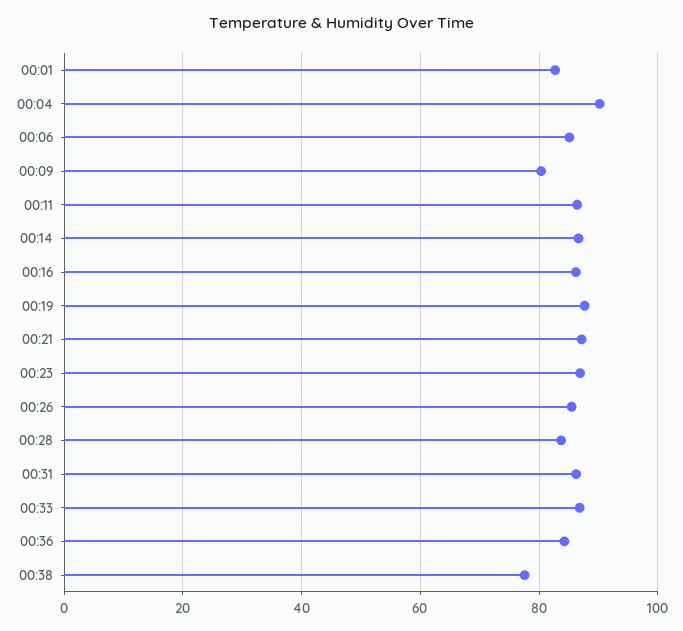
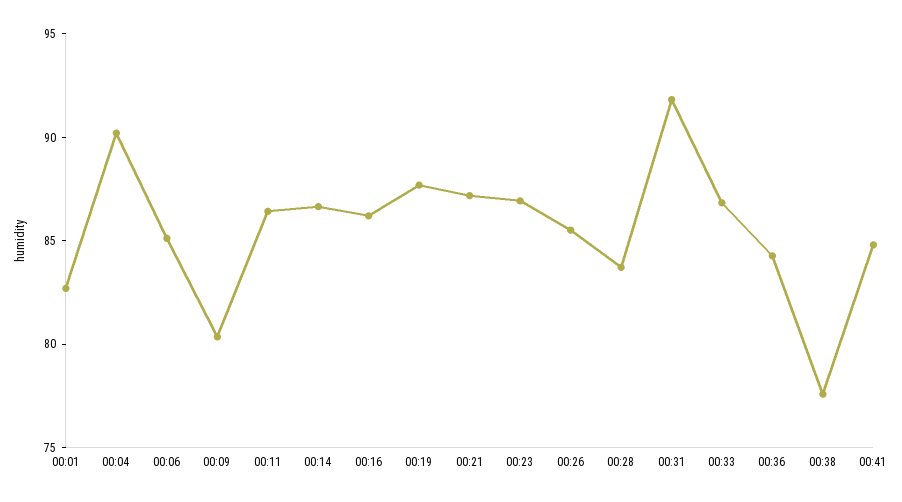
00:31: 86 -> 92
00:41: none -> 85

